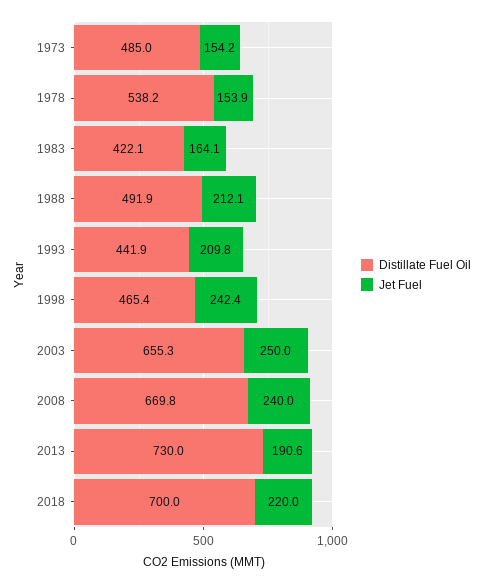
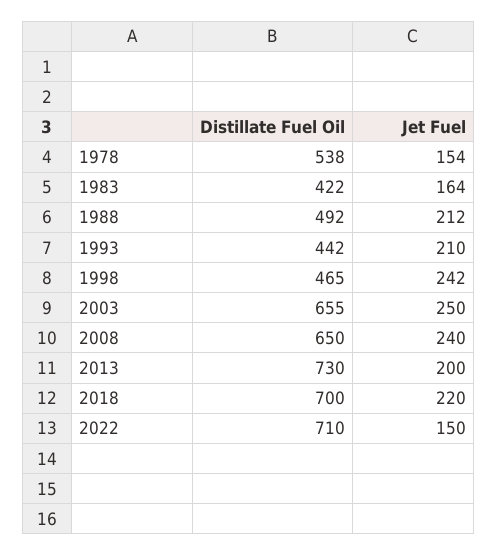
Distillate Fuel Oil, 1973: 485 -> none
Jet Fuel, 1973: 154.2 -> none
Distillate Fuel Oil, 2008: 669.8 -> 650
Jet Fuel, 2013: 190.6 -> 200
Distillate Fuel Oil, 2022: none -> 710
Jet Fuel, 2022: none -> 150

